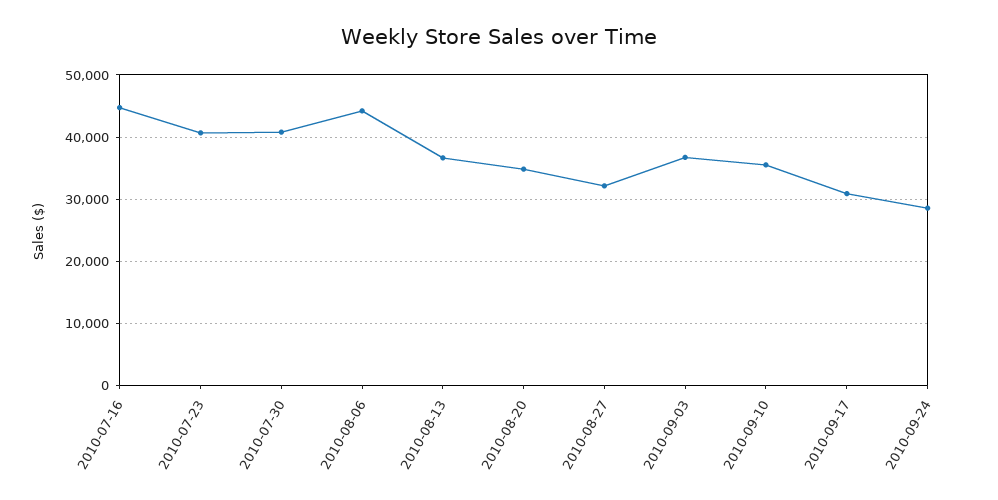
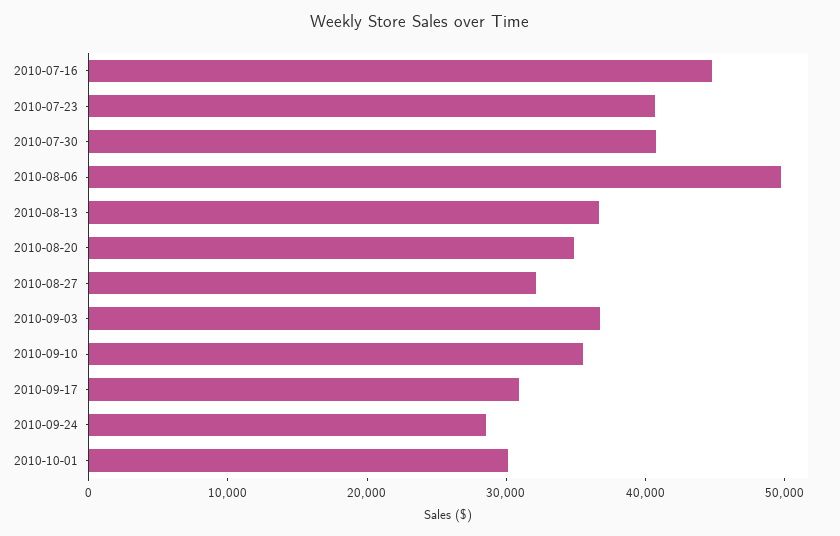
2010-08-06: 44000 -> 50000
2010-10-01: none -> 30000

